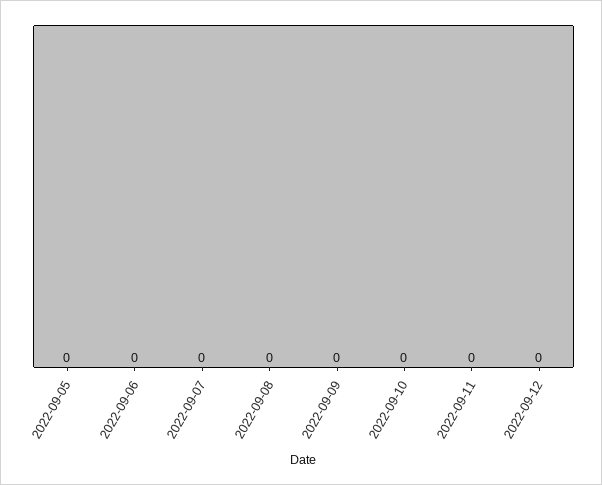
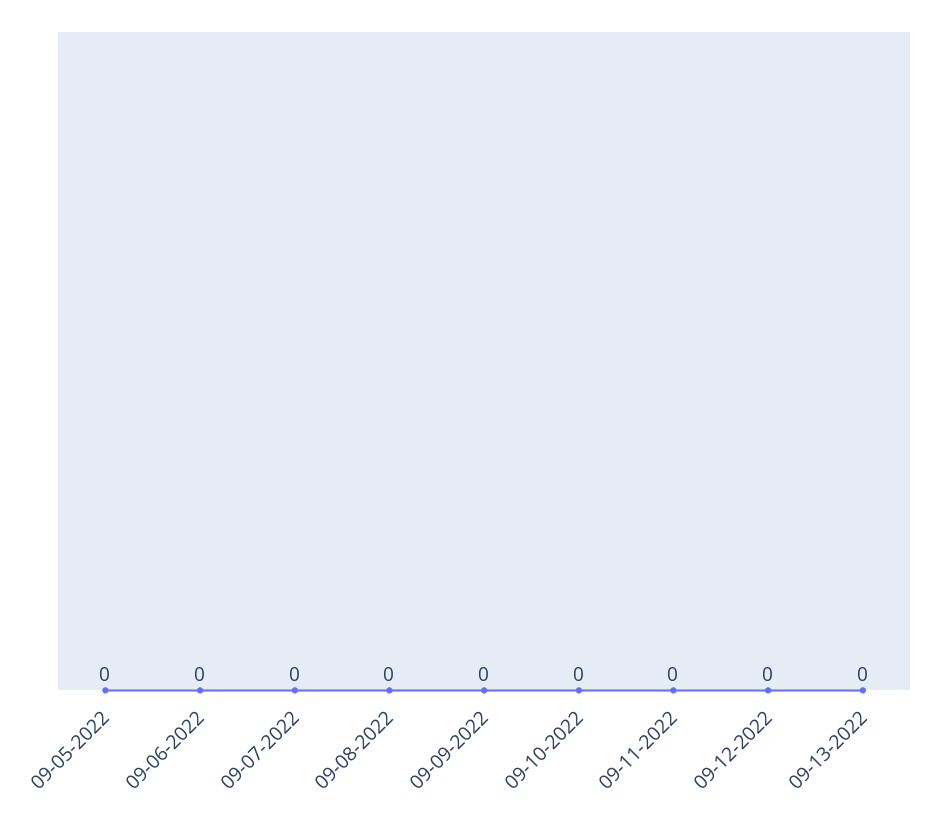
09-13-2022: none -> 0

